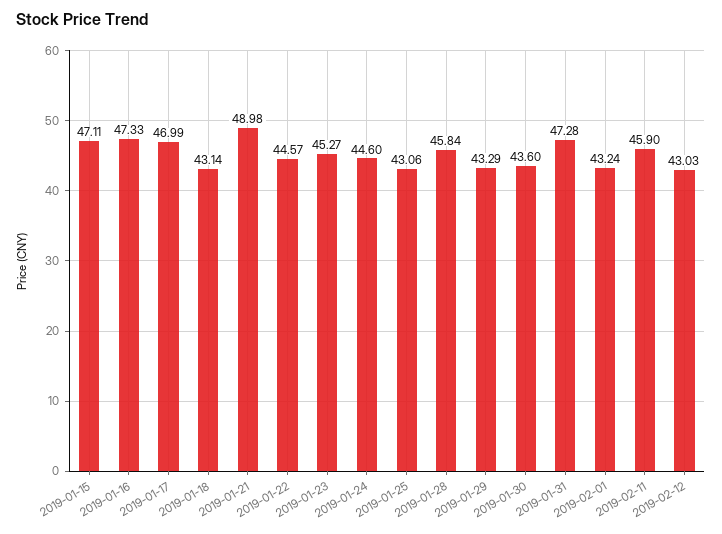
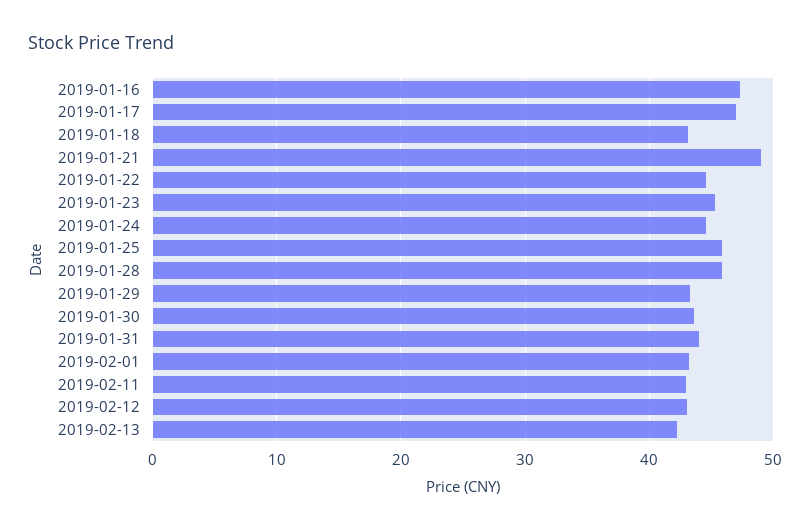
2019-01-15: 47.11 -> none
2019-01-25: 43.06 -> 46
2019-01-31: 47.28 -> 44
2019-02-11: 45.9 -> 43
2019-02-13: none -> 42

